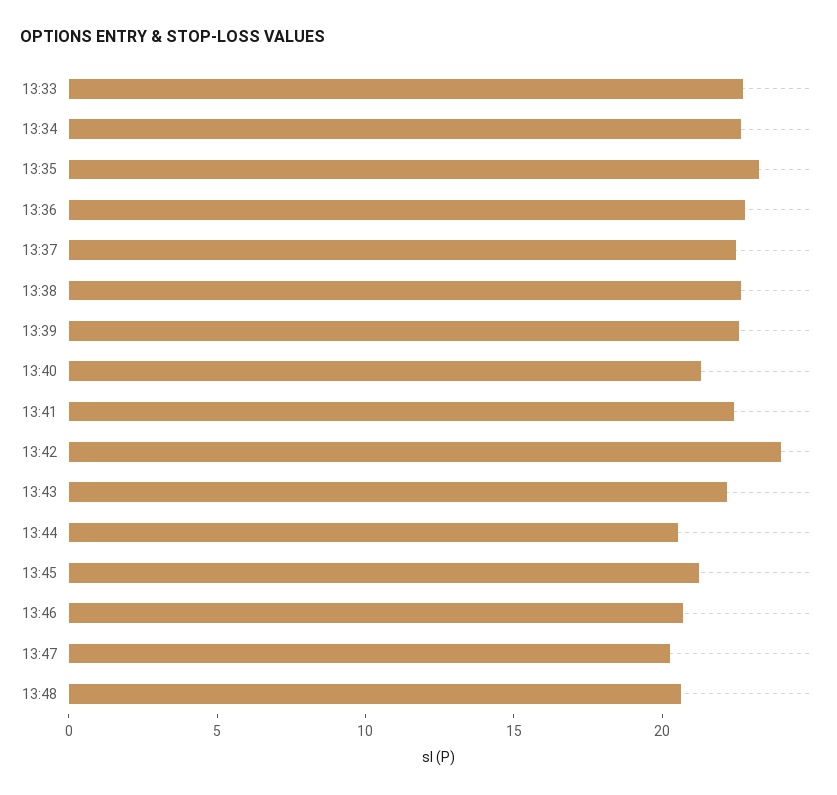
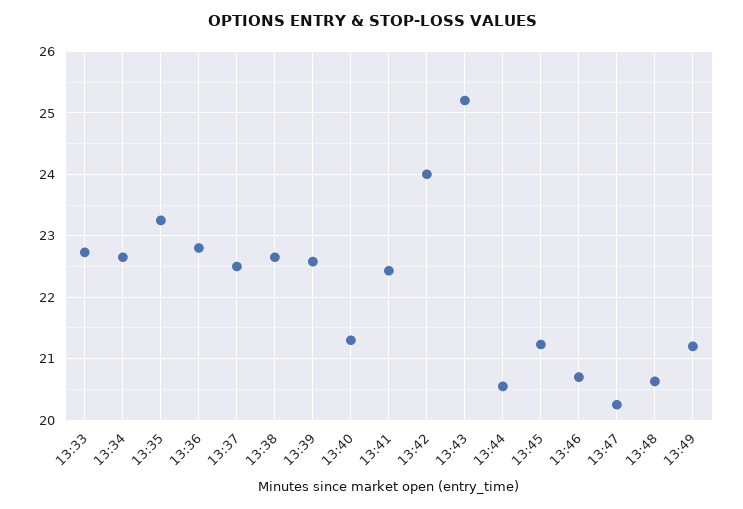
13:43: 22 -> 25.2
13:49: none -> 21.2

